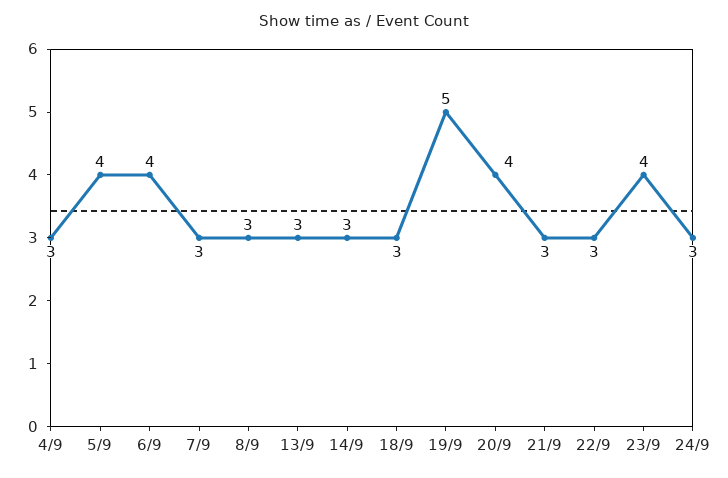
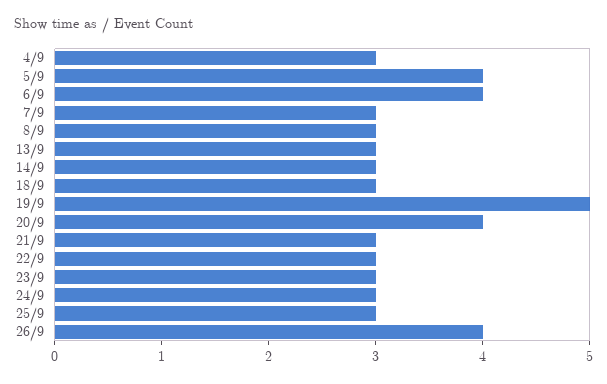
23/9: 4 -> 3
25/9: none -> 3
26/9: none -> 4

